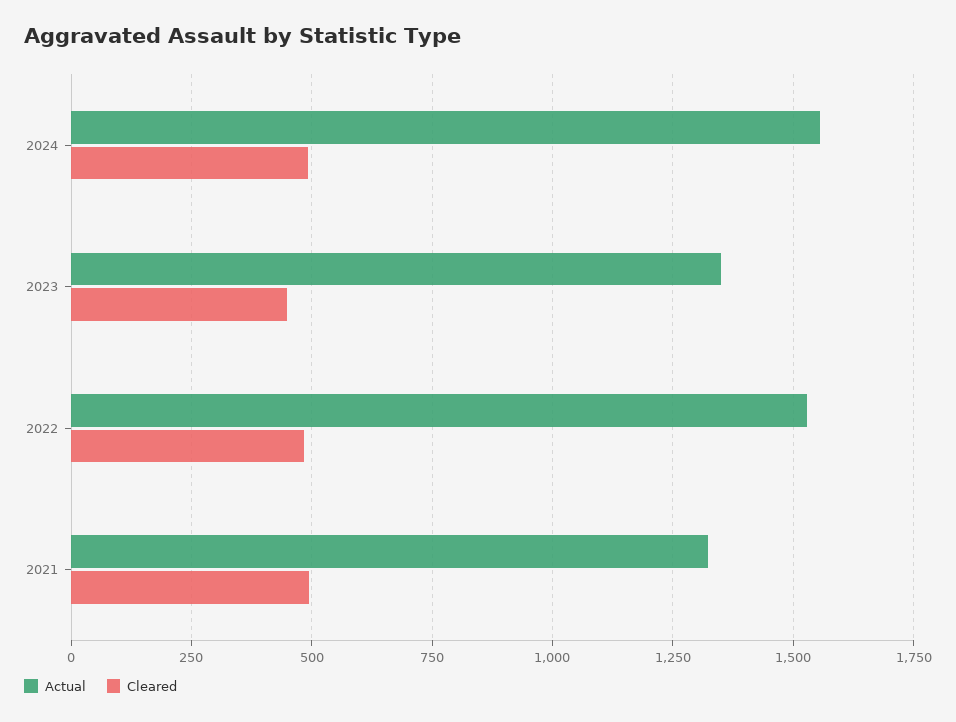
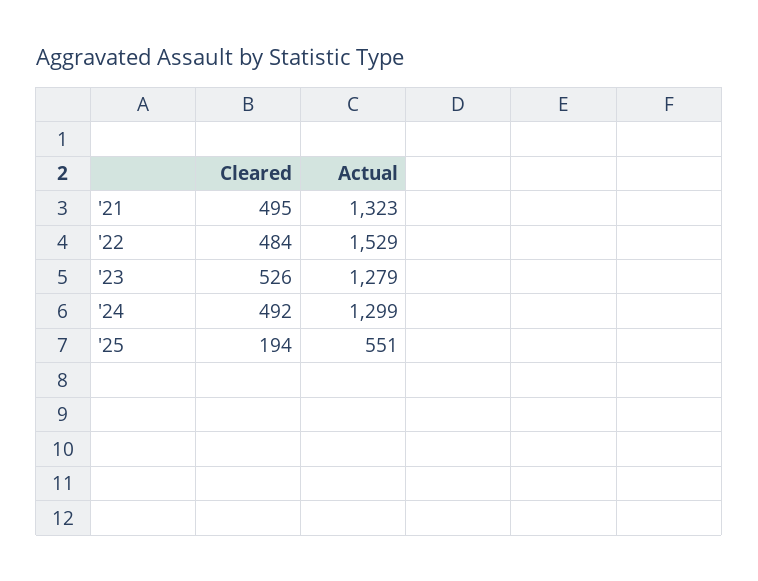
Actual, 2024: 1550 -> 1299
Actual, 2023: 1350 -> 1279
Cleared, 2023: 450 -> 526
Cleared, '25: none -> 194
Actual, '25: none -> 551

